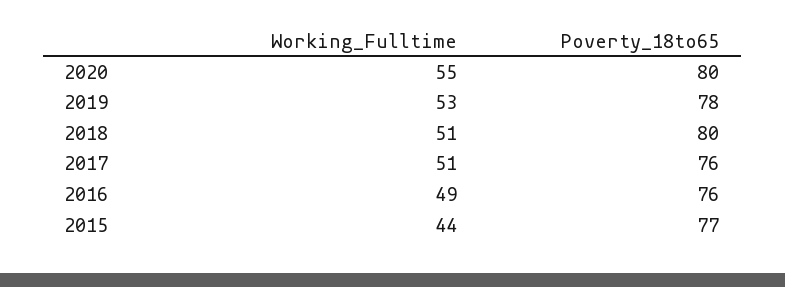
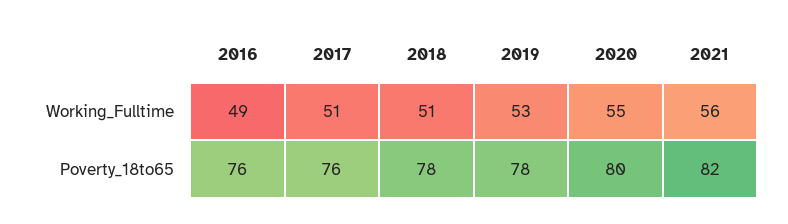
Poverty_18to65, 2018: 80 -> 78
Working_Fulltime, 2015: 44 -> none
Poverty_18to65, 2015: 77 -> none
Working_Fulltime, 2021: none -> 56
Poverty_18to65, 2021: none -> 82

